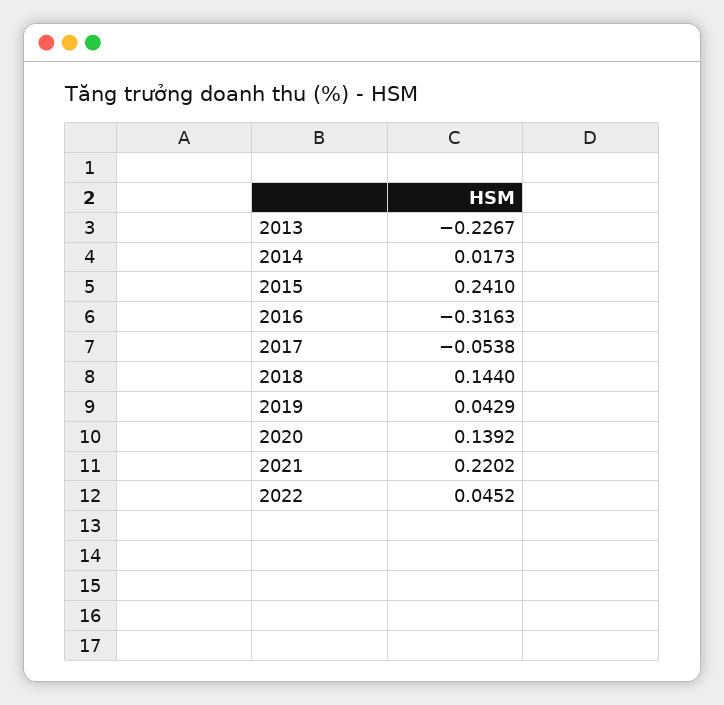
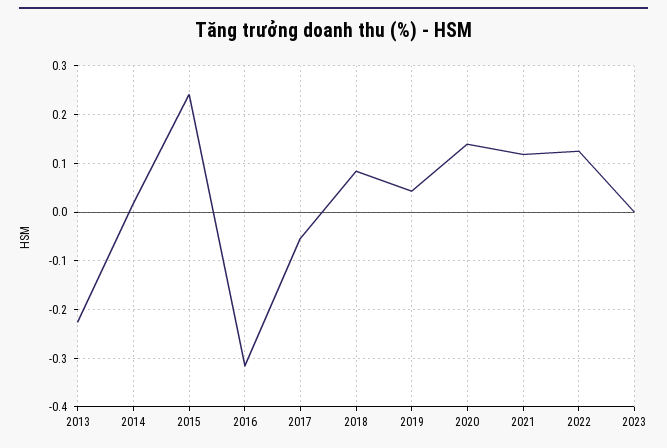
2018: 0.144 -> 0.08
2021: 0.2202 -> 0.12
2022: 0.0452 -> 0.12
2023: none -> 0

